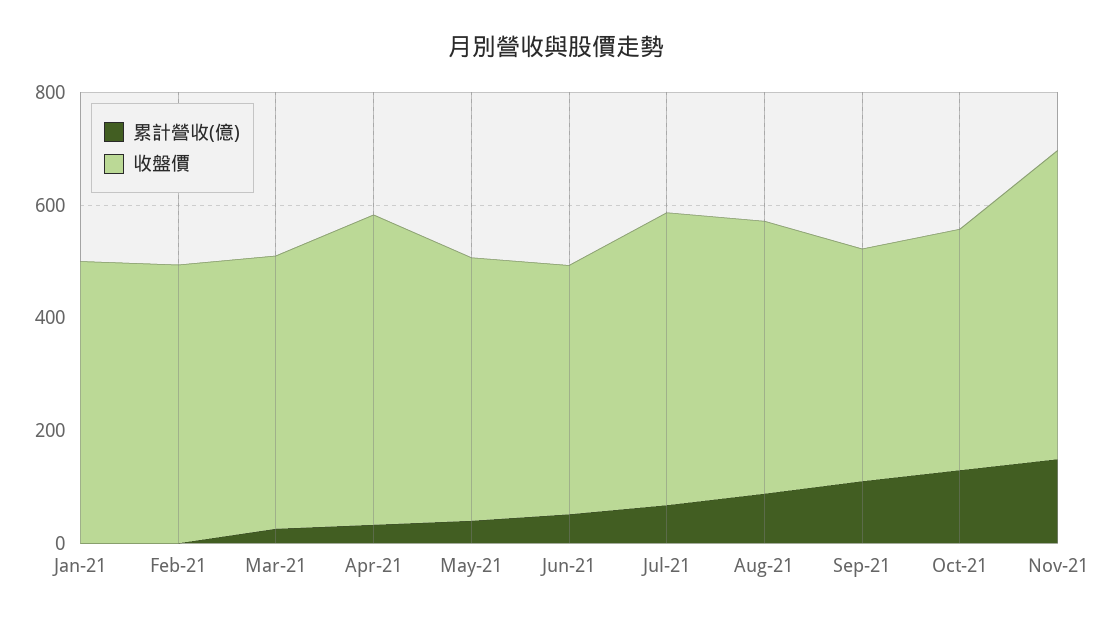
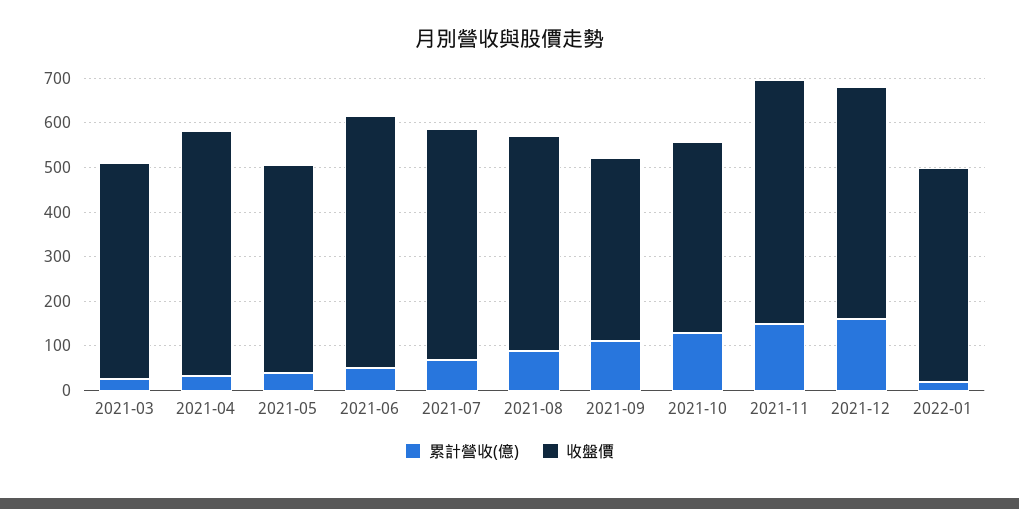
累計營收(億), Jan-21: 0 -> none
收盤價, Jan-21: 500 -> none
累計營收(億), Feb-21: 0 -> none
收盤價, Feb-21: 500 -> none
收盤價, Jun-21: 450 -> 560
累計營收(億), 2021-12: none -> 160
收盤價, 2021-12: none -> 520
累計營收(億), 2022-01: none -> 20
收盤價, 2022-01: none -> 480

